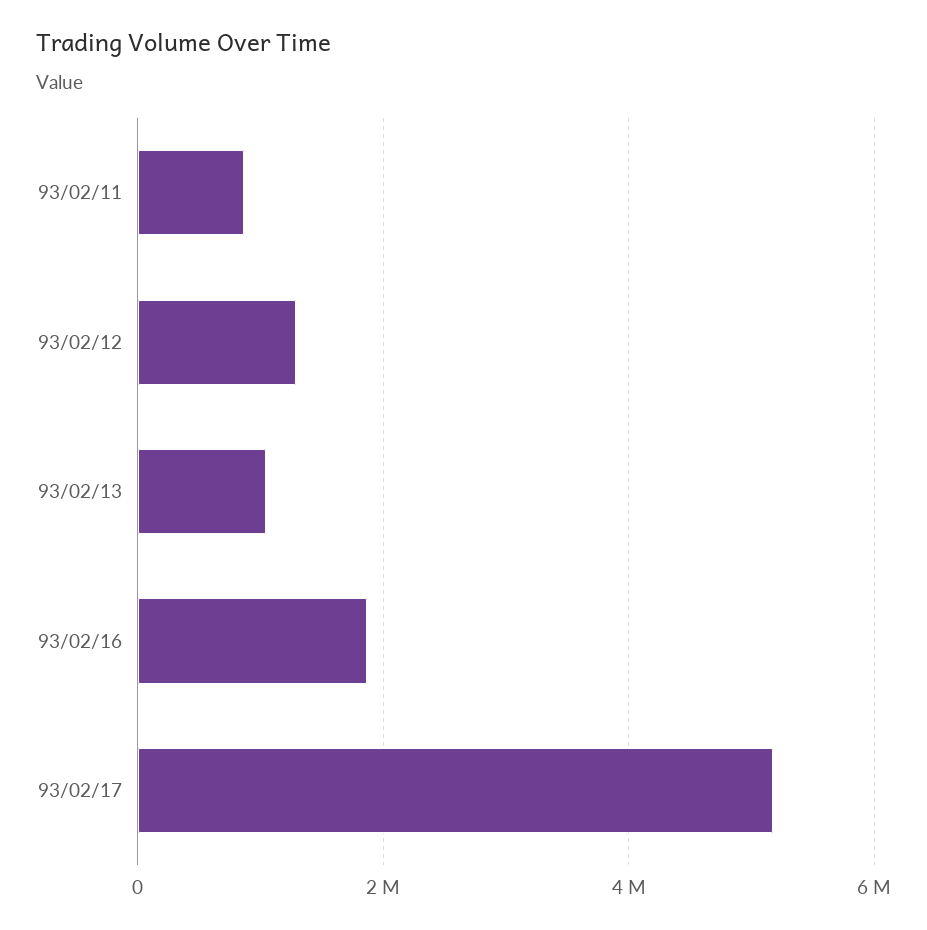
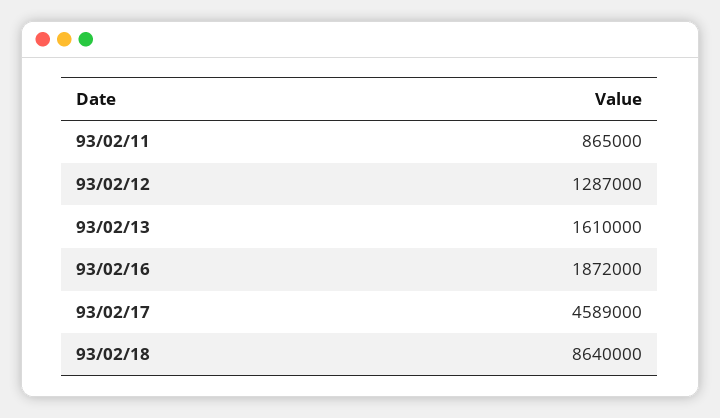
93/02/13: 1000000 -> 1610000
93/02/17: 5200000 -> 4589000
93/02/18: none -> 8640000

